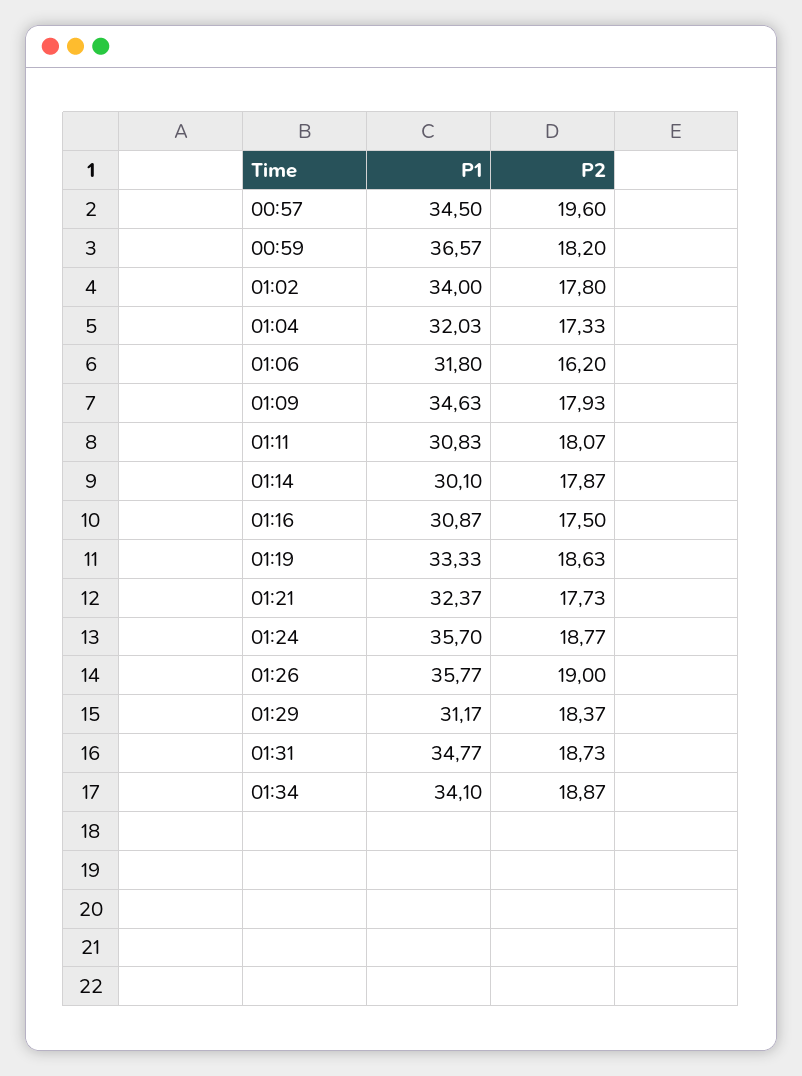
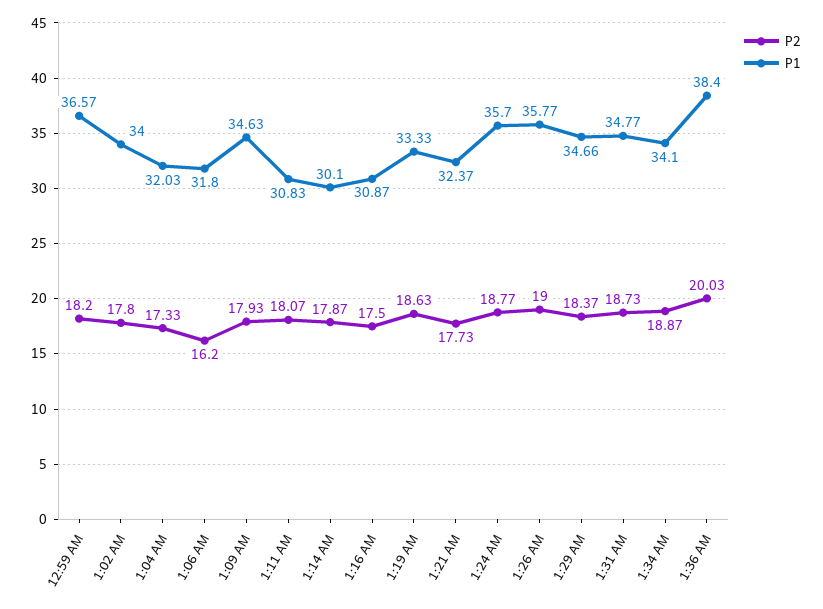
P1, 00:57: 34.5 -> none
P2, 00:57: 19.6 -> none
P1, 01:29: 31.17 -> 34.66
P2, 1:36 AM: none -> 20.03
P1, 1:36 AM: none -> 38.4

